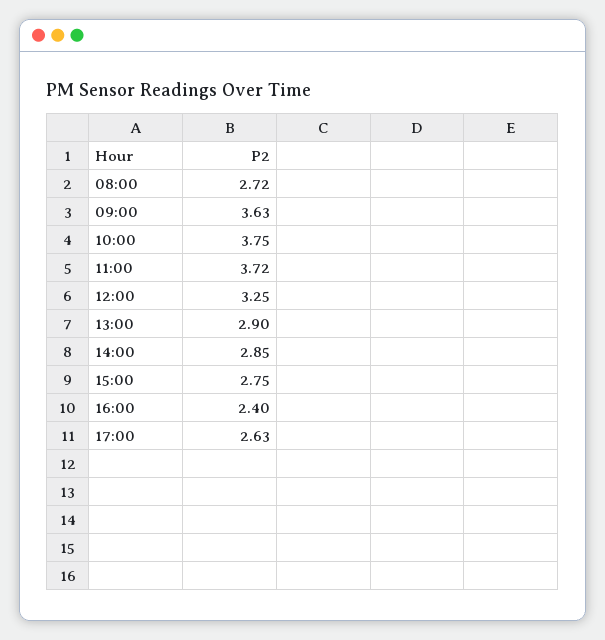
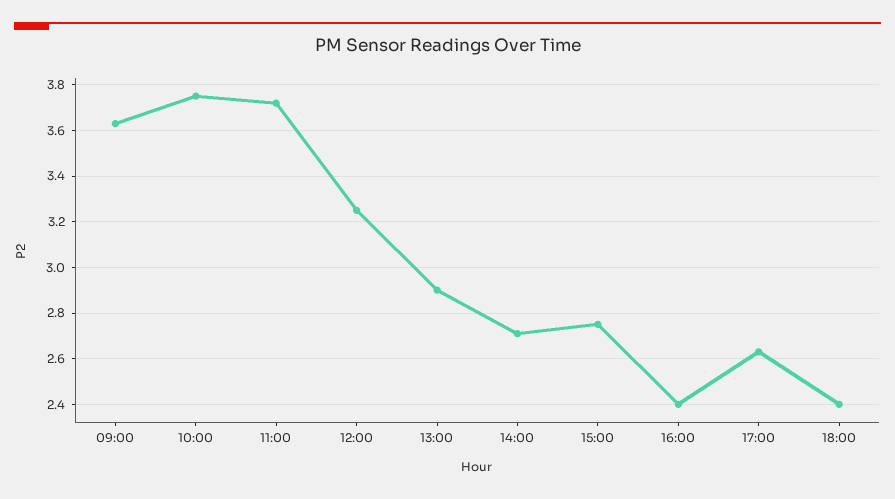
08:00: 2.72 -> none
14:00: 2.85 -> 2.7
18:00: none -> 2.4

